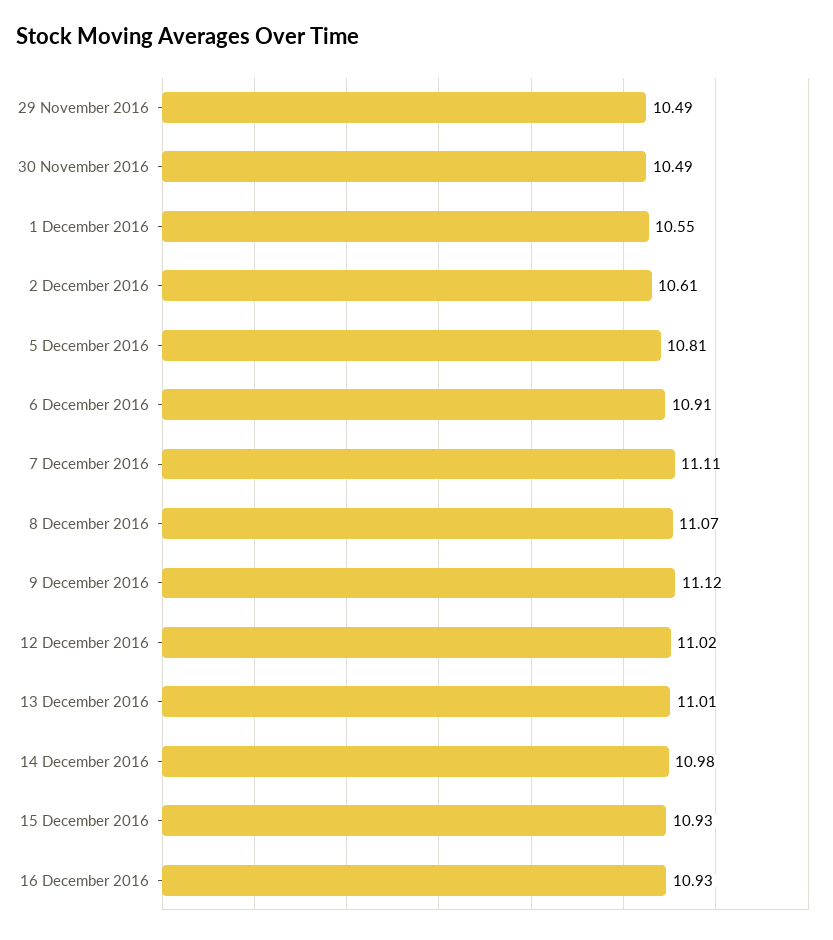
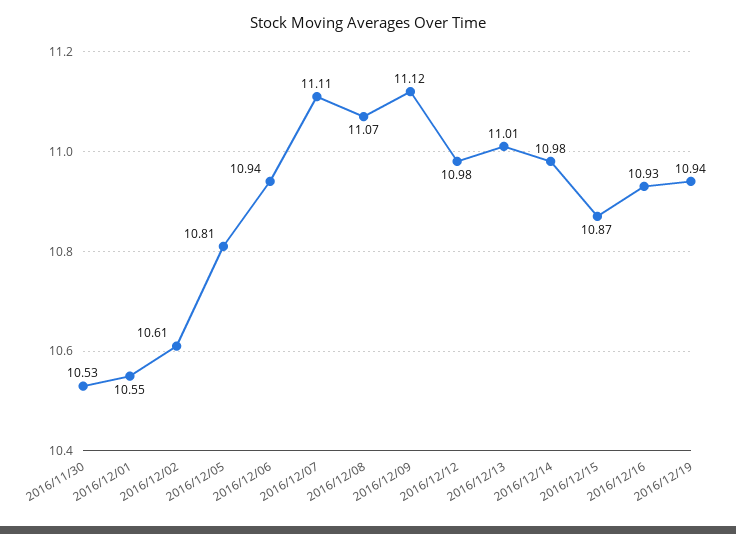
29 November 2016: 10.49 -> none
30 November 2016: 10.49 -> 10.53
6 December 2016: 10.91 -> 10.94
12 December 2016: 11.02 -> 10.98
15 December 2016: 10.93 -> 10.87
2016/12/19: none -> 10.94

